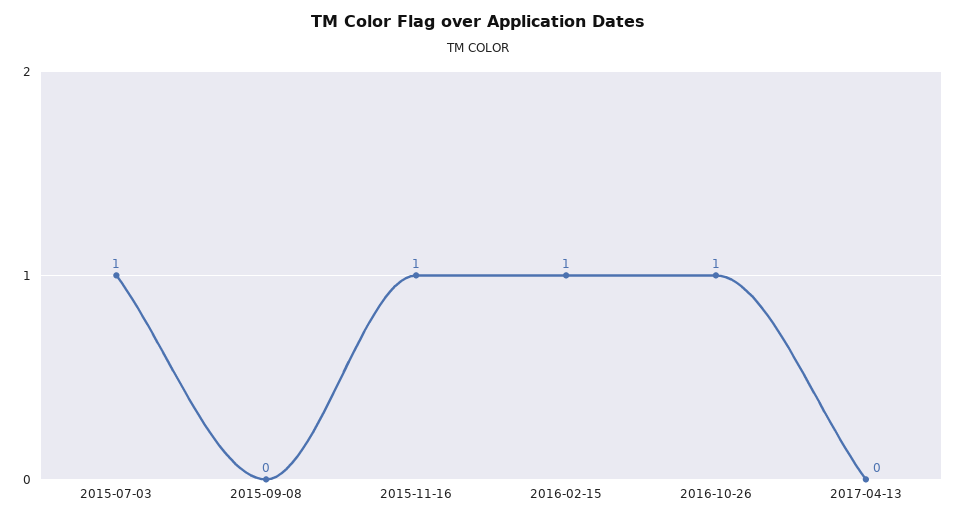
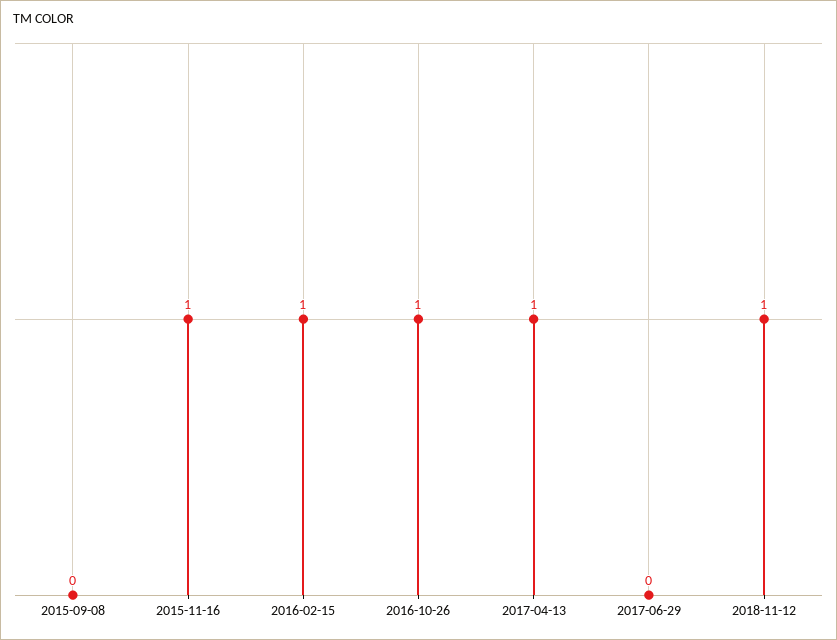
2015-07-03: 1 -> none
2017-04-13: 0 -> 1
2017-06-29: none -> 0
2018-11-12: none -> 1

